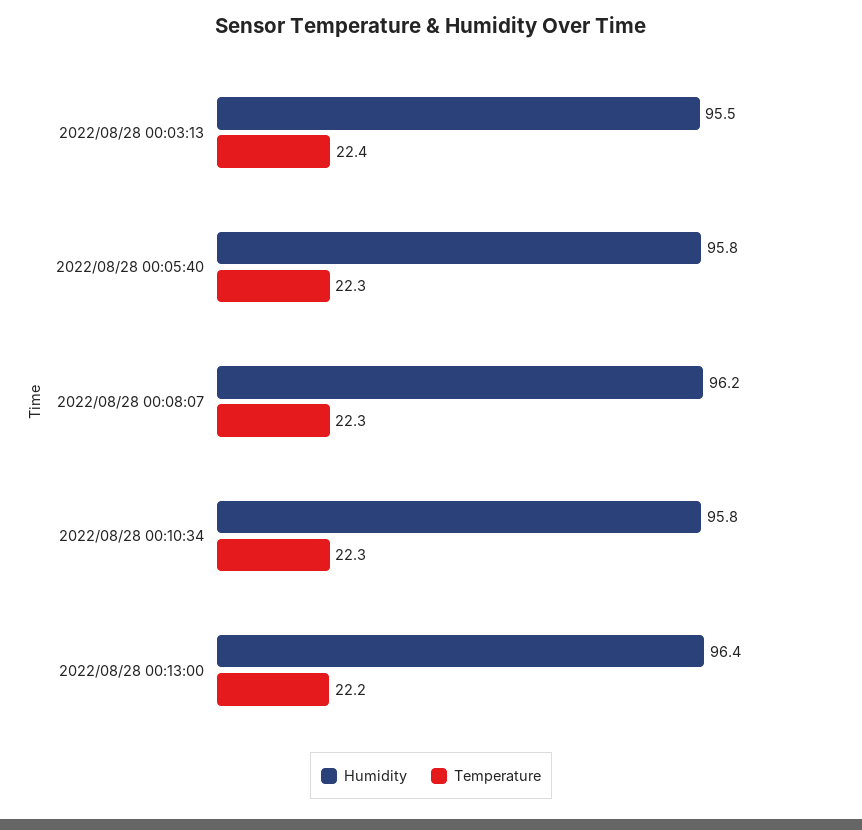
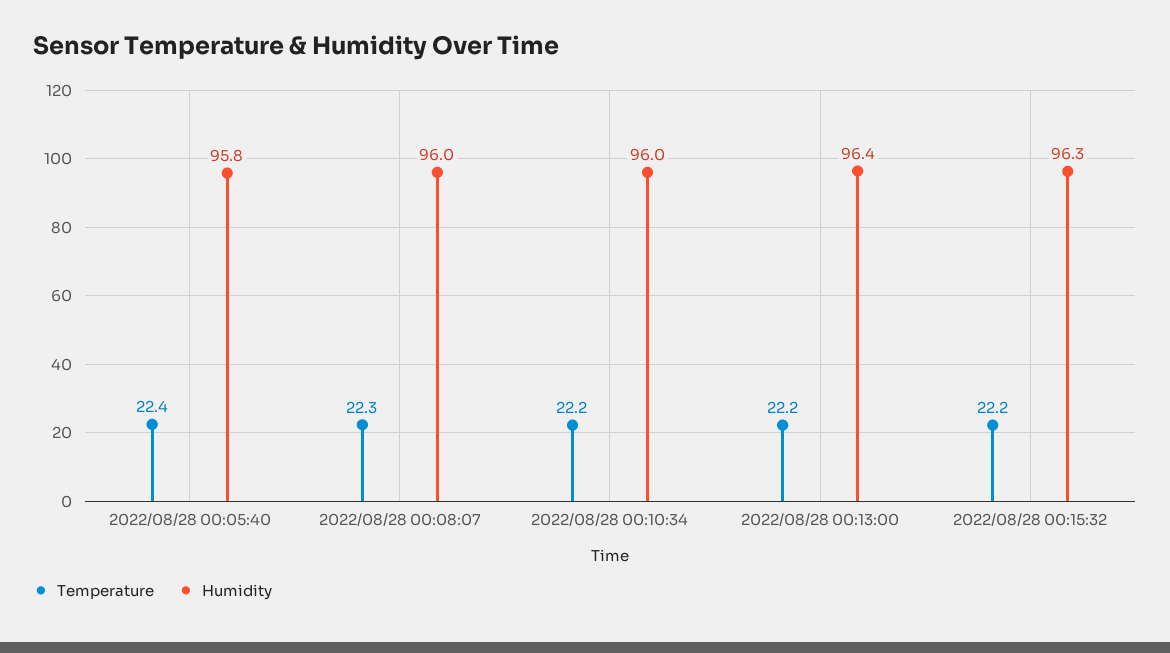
Humidity, 2022/08/28 00:03:13: 95.5 -> none
Temperature, 2022/08/28 00:03:13: 22.4 -> none
Temperature, 2022/08/28 00:05:40: 22.3 -> 22.4
Humidity, 2022/08/28 00:08:07: 96.2 -> 96
Humidity, 2022/08/28 00:10:34: 95.8 -> 96
Temperature, 2022/08/28 00:10:34: 22.3 -> 22.2
Temperature, 2022/08/28 00:15:32: none -> 22.2
Humidity, 2022/08/28 00:15:32: none -> 96.3

